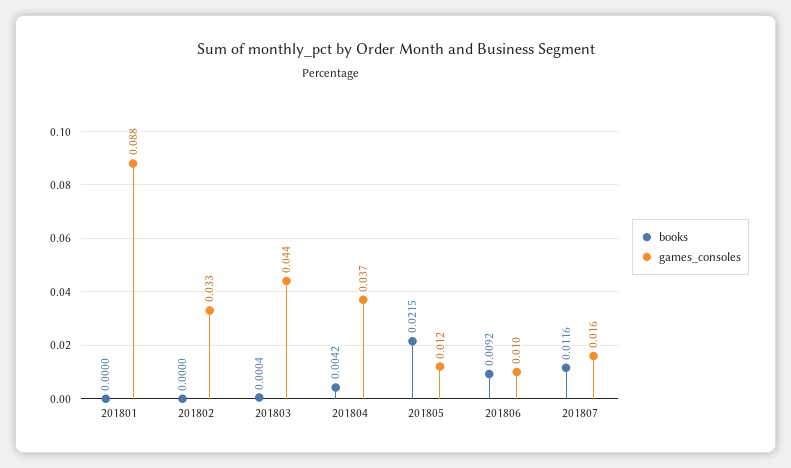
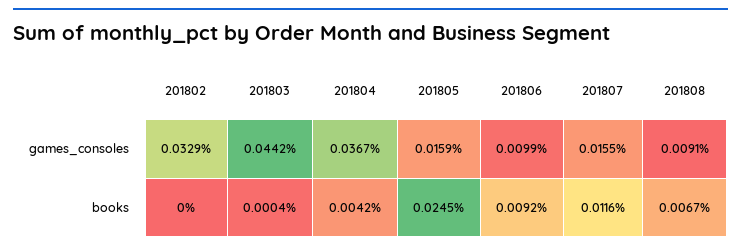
books, 201801: 0 -> none
games_consoles, 201801: 0.088 -> none
books, 201805: 0.0215 -> 0.0245
games_consoles, 201805: 0.012 -> 0.0159
games_consoles, 201808: none -> 0.0091
books, 201808: none -> 0.0067

